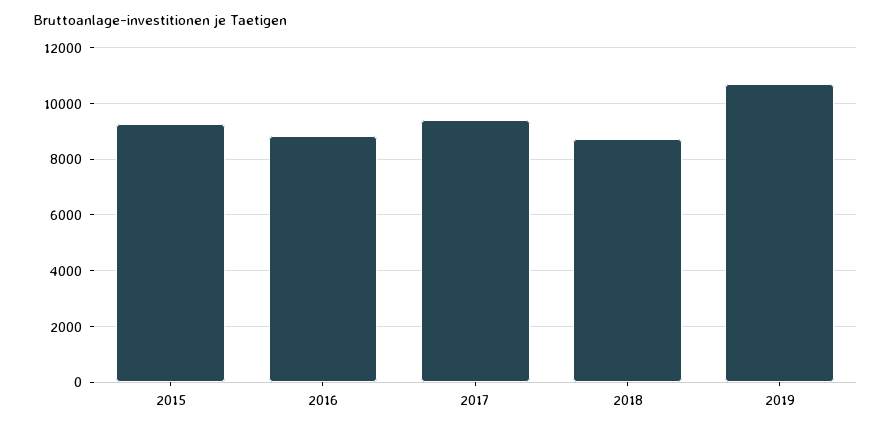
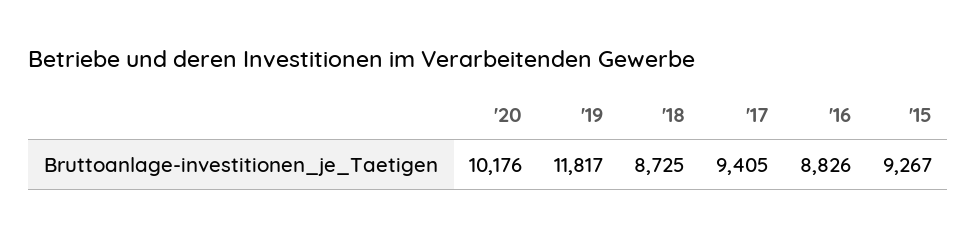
2019: 10750 -> 11817
'20: none -> 10176

